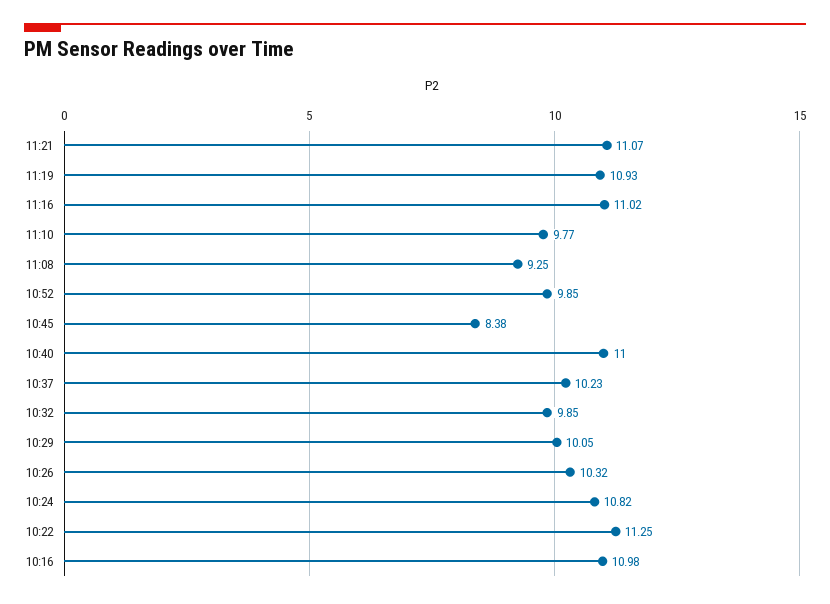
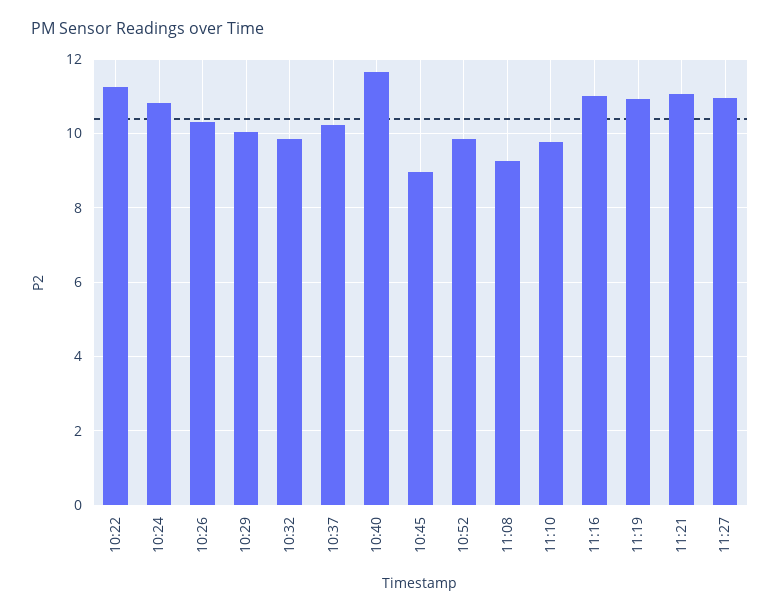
10:45: 8.38 -> 9
10:40: 11 -> 11.6
10:16: 10.98 -> none
11:27: none -> 11

